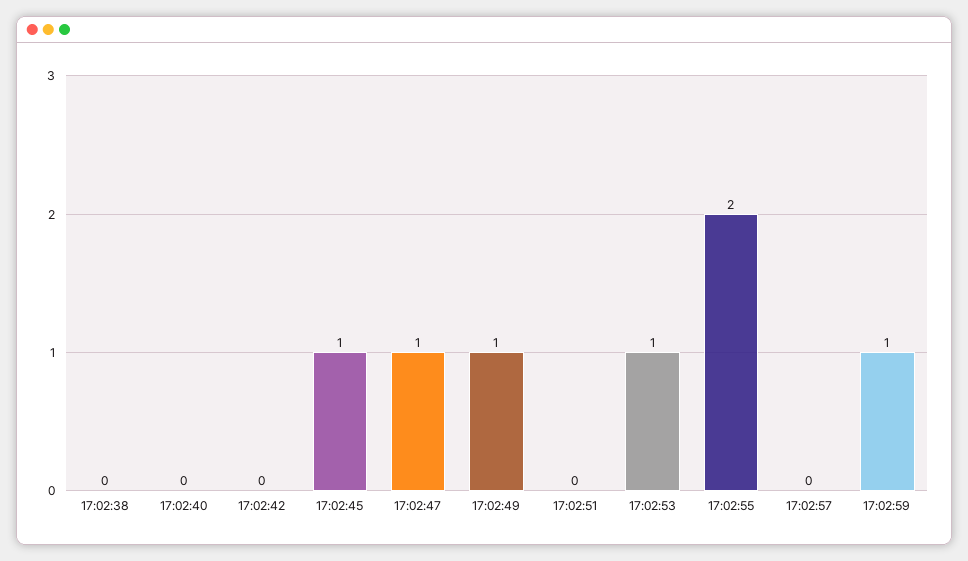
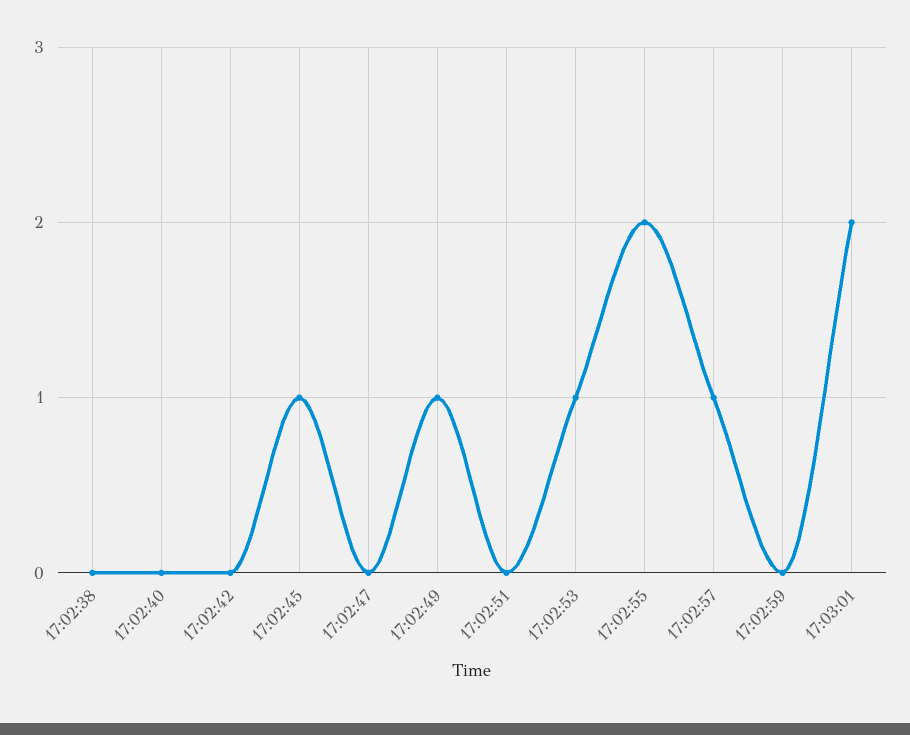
17:02:47: 1 -> 0
17:02:57: 0 -> 1
17:02:59: 1 -> 0
17:03:01: none -> 2

